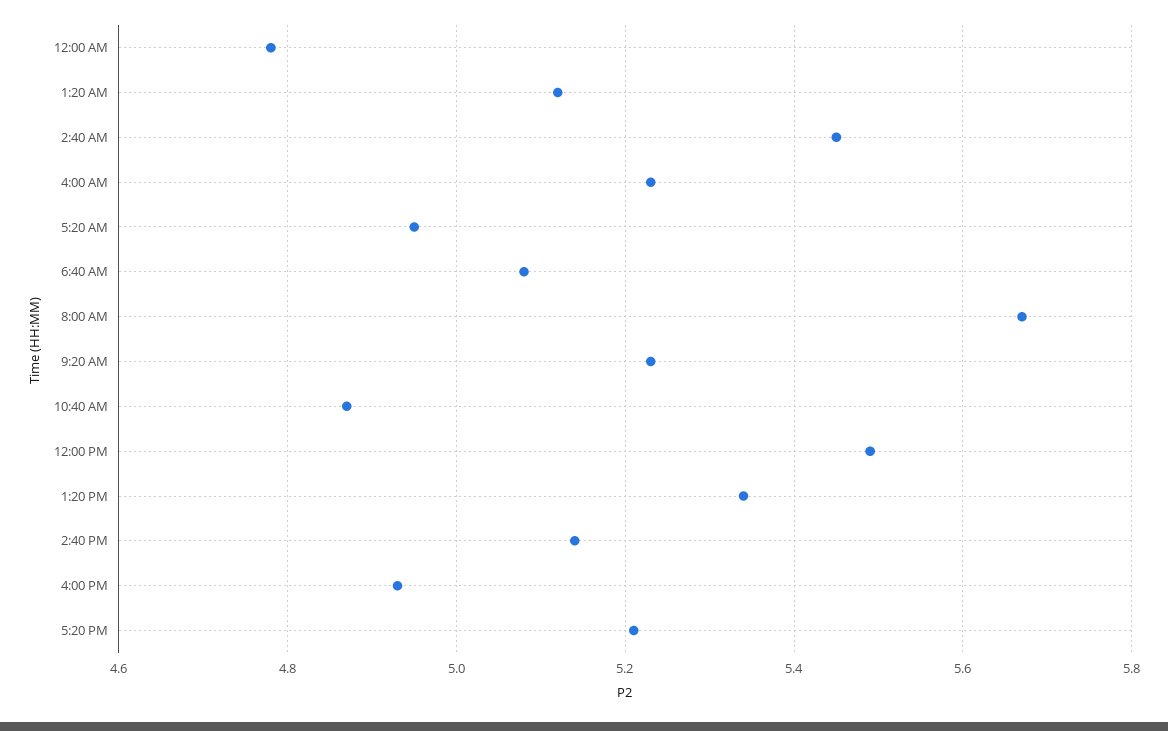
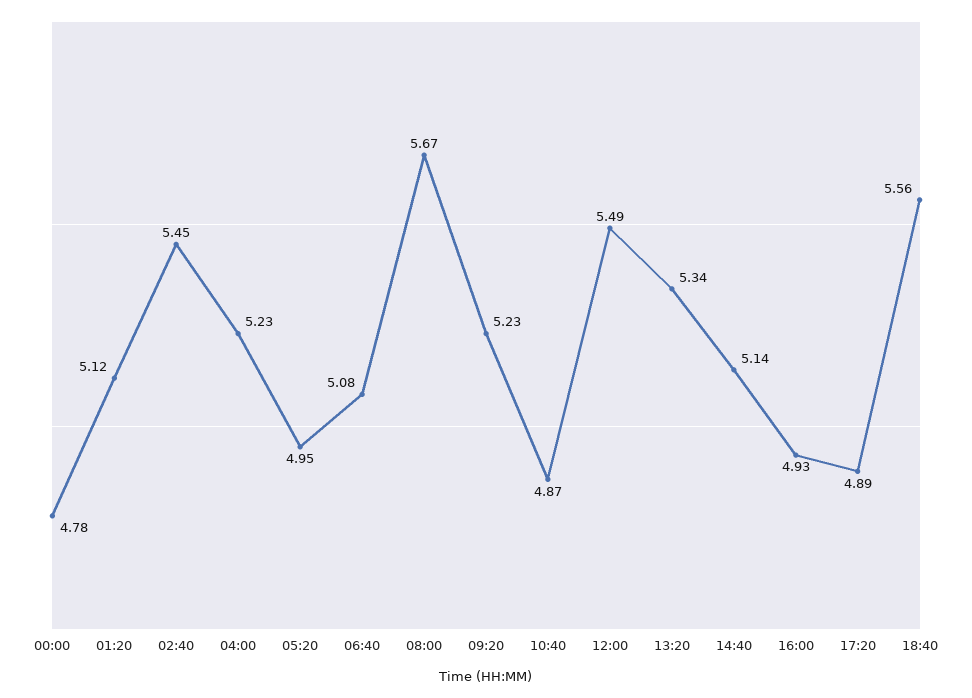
5:20 PM: 5.2 -> 4.89
18:40: none -> 5.56

